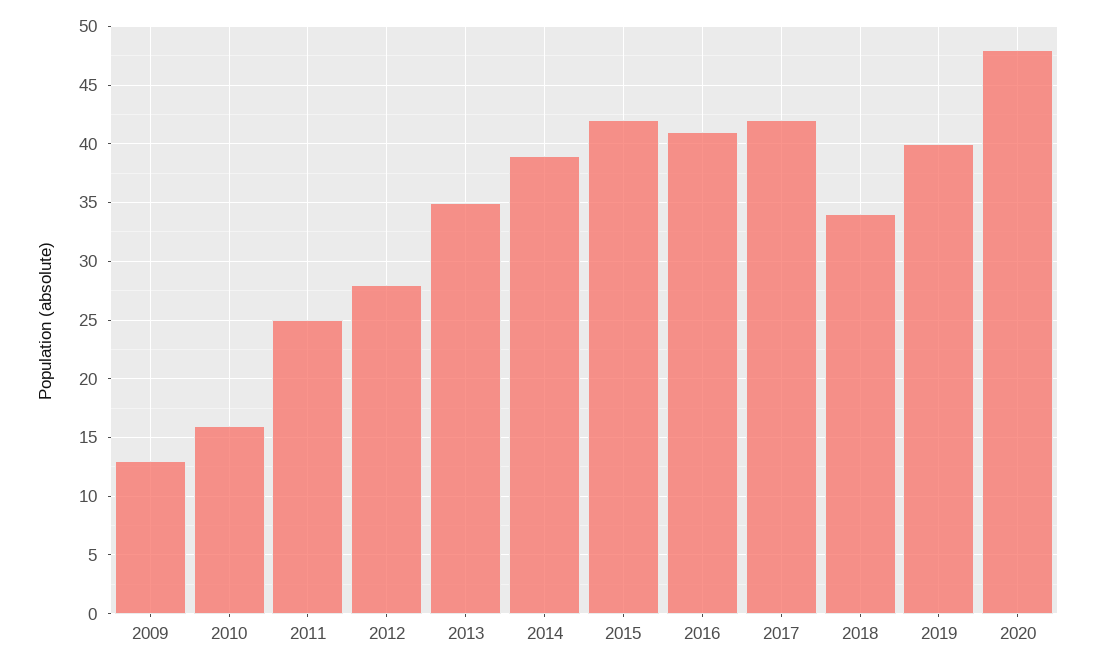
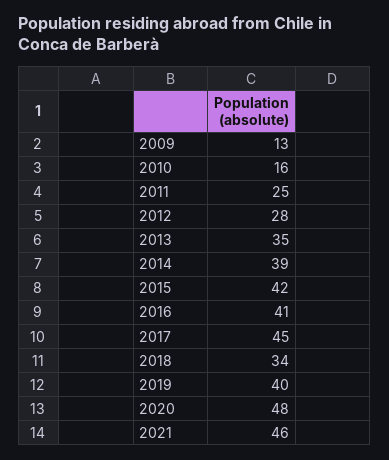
2017: 42 -> 45
2021: none -> 46

